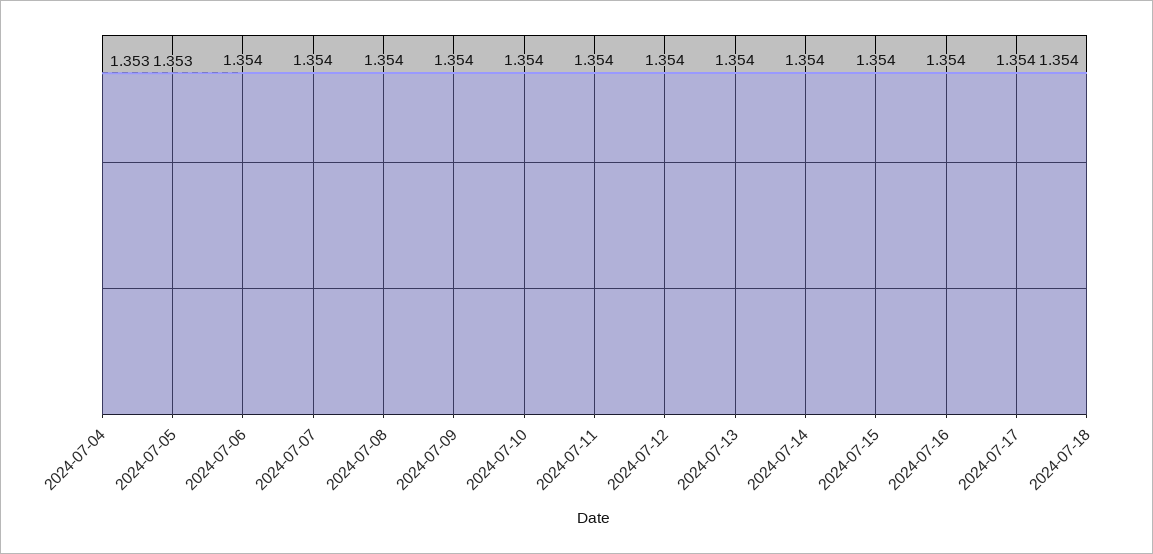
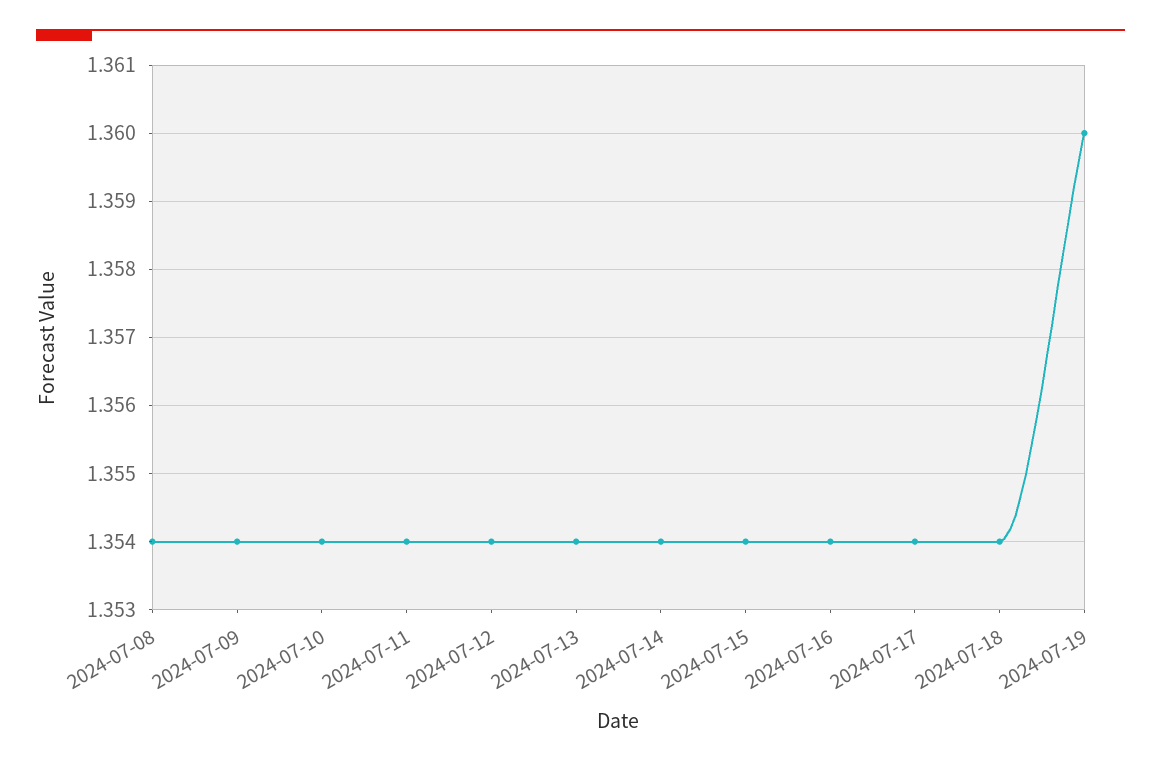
2024-07-04: 1.353 -> none
2024-07-05: 1.353 -> none
2024-07-06: 1.354 -> none
2024-07-07: 1.354 -> none
2024-07-19: none -> 1.36

